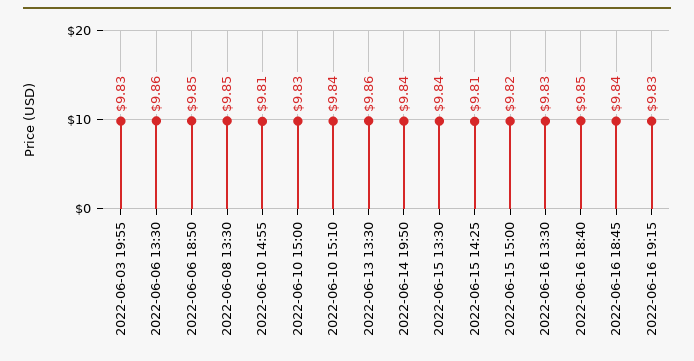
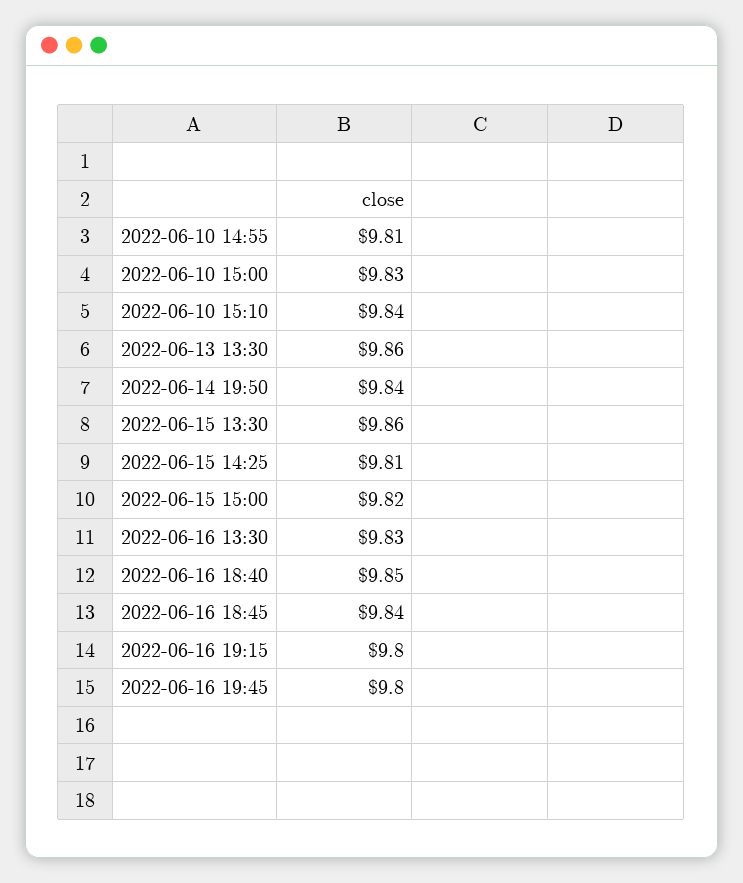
2022-06-03 19:55: 9.83 -> none
2022-06-06 13:30: 9.86 -> none
2022-06-06 18:50: 9.85 -> none
2022-06-08 13:30: 9.85 -> none
2022-06-15 13:30: 9.84 -> 9.86
2022-06-16 19:15: 9.83 -> 9.8
2022-06-16 19:45: none -> 9.8

